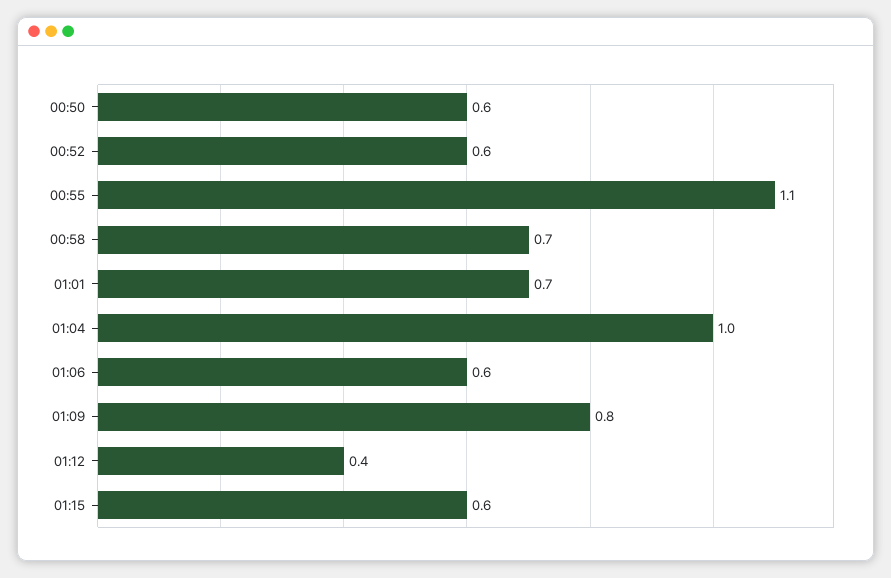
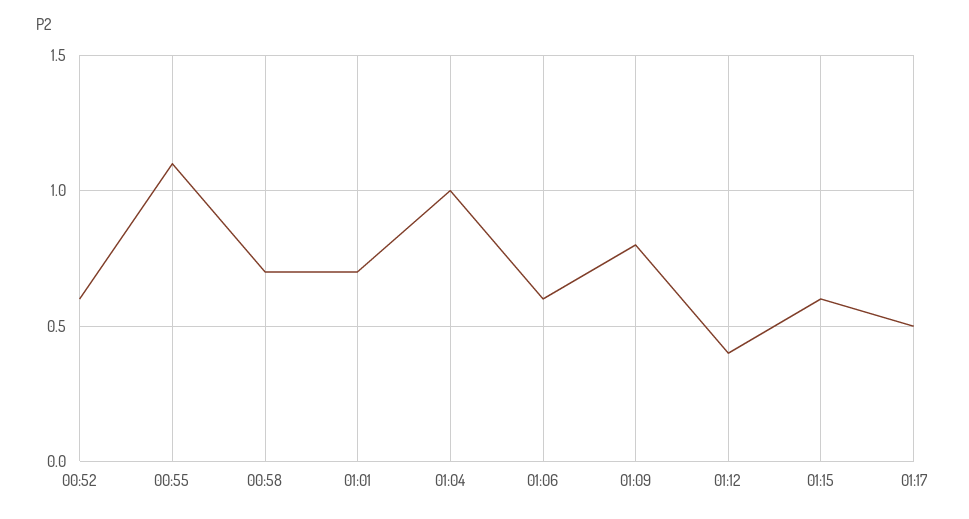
00:50: 0.6 -> none
01:17: none -> 0.5

